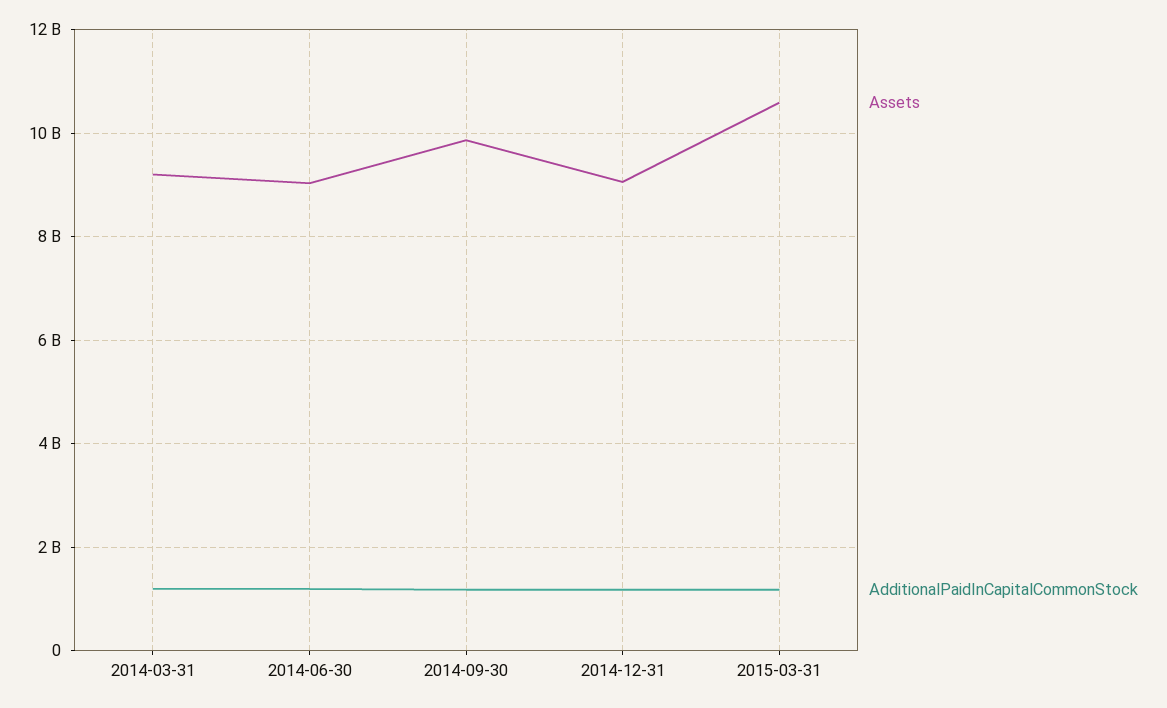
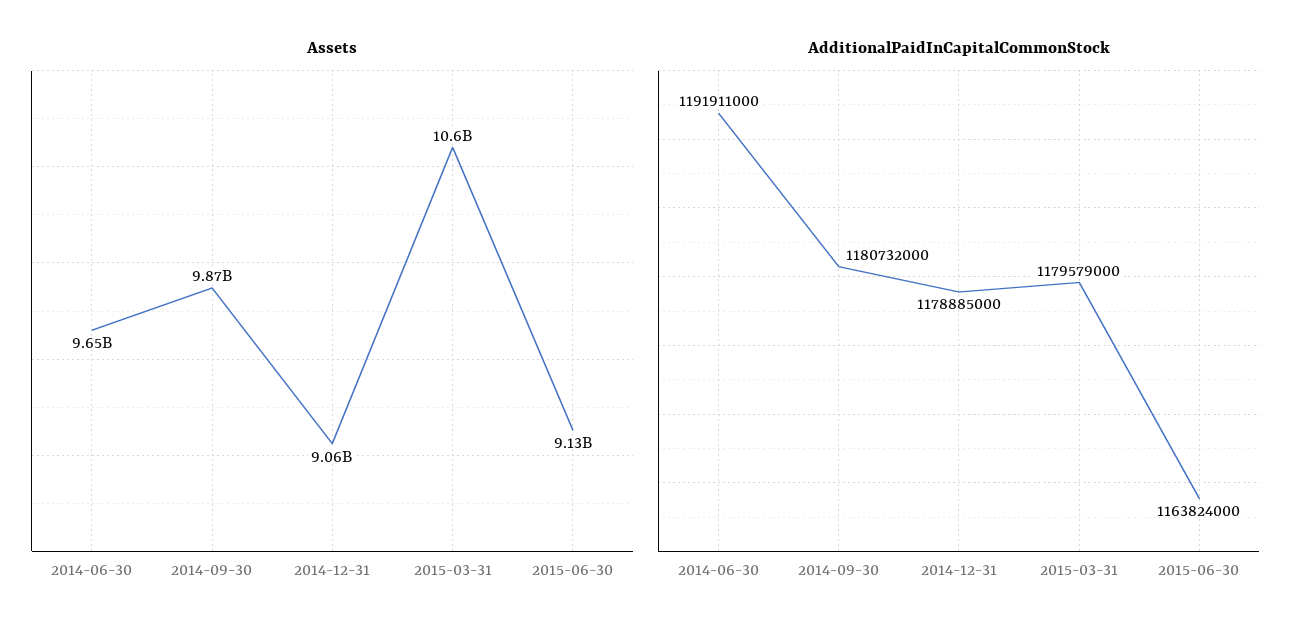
Assets, 2014-03-31: 9200000000 -> none
AdditionalPaidInCapitalCommonStock, 2014-03-31: 1200000000 -> none
Assets, 2014-06-30: 9000000000 -> 9650000000
Assets, 2015-06-30: none -> 9130000000
AdditionalPaidInCapitalCommonStock, 2015-06-30: none -> 1163824000

